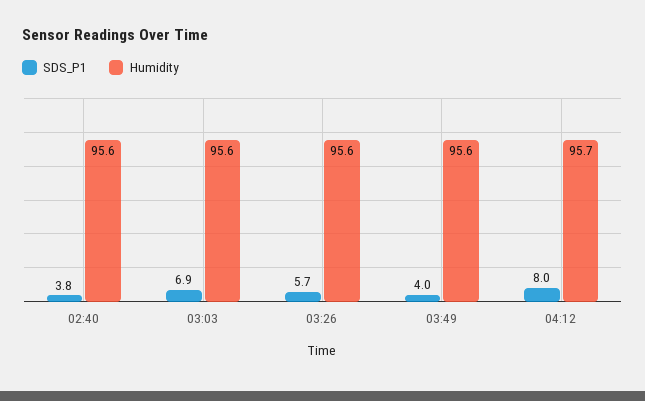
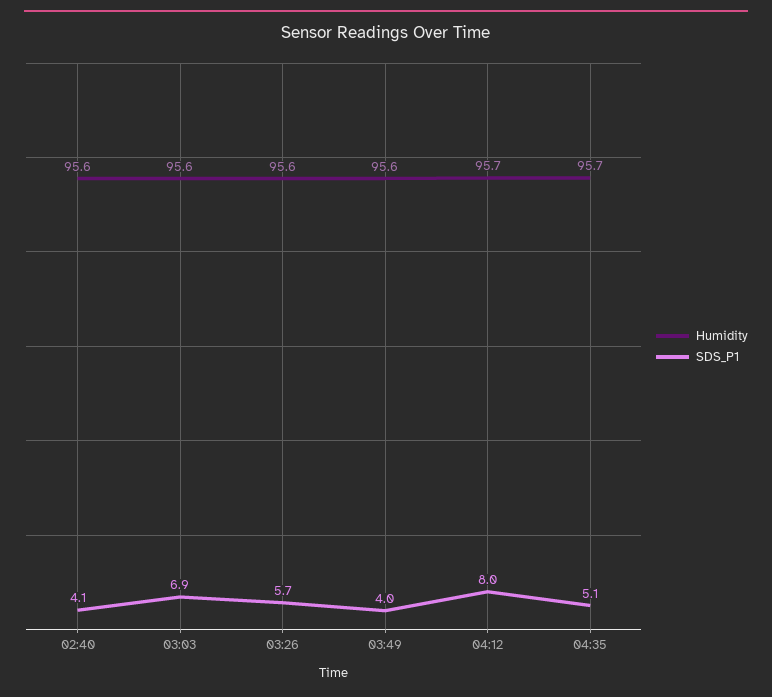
SDS_P1, 02:40: 3.8 -> 4.1
Humidity, 04:35: none -> 95.7
SDS_P1, 04:35: none -> 5.1

